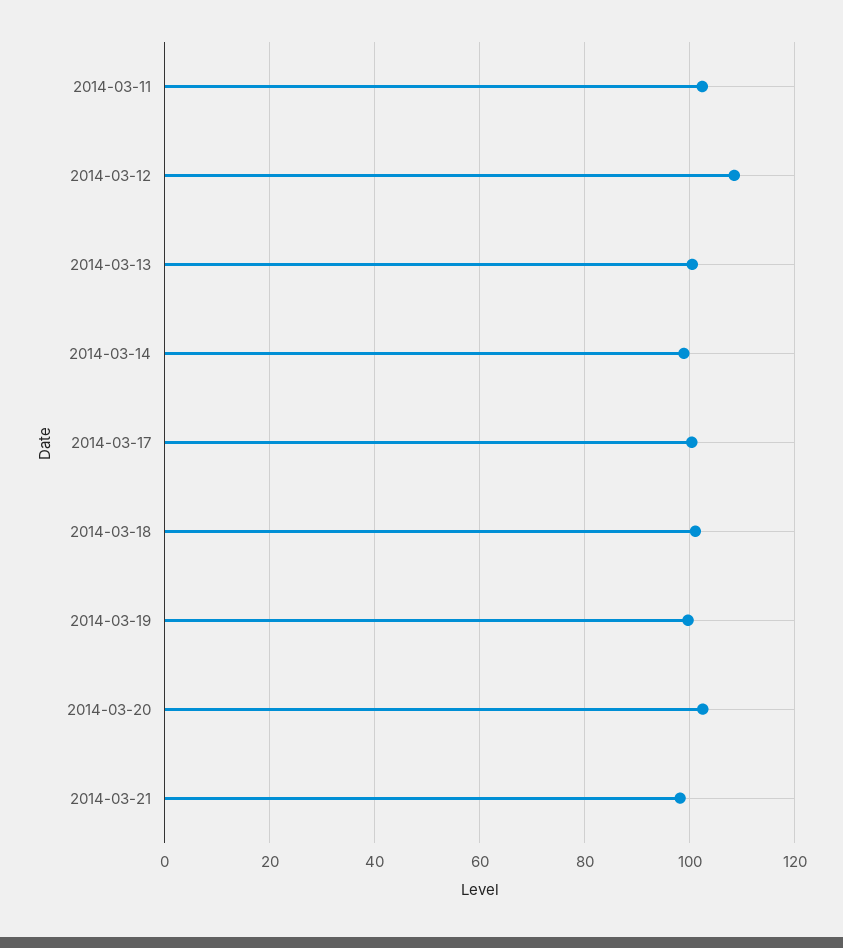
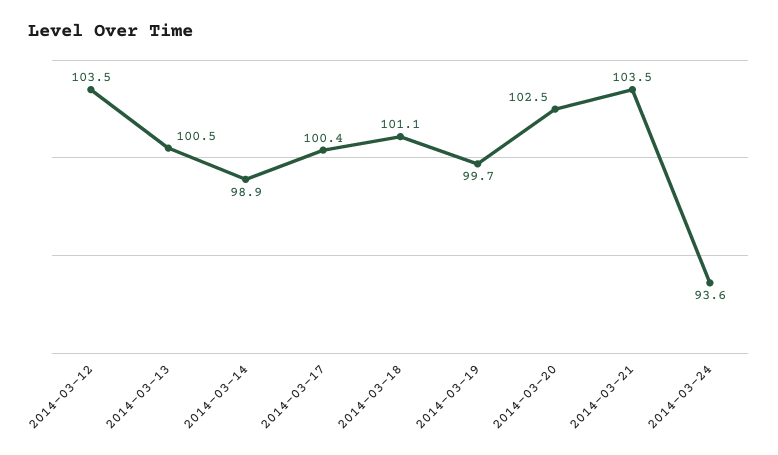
2014-03-11: 102 -> none
2014-03-12: 108 -> 103.5
2014-03-21: 98 -> 103.5
2014-03-24: none -> 93.6

